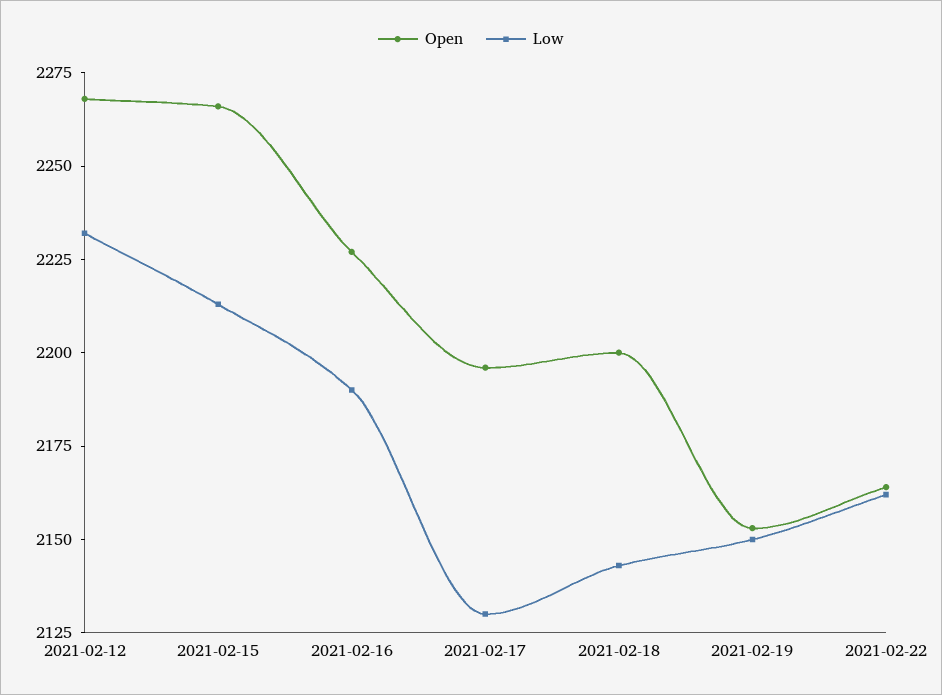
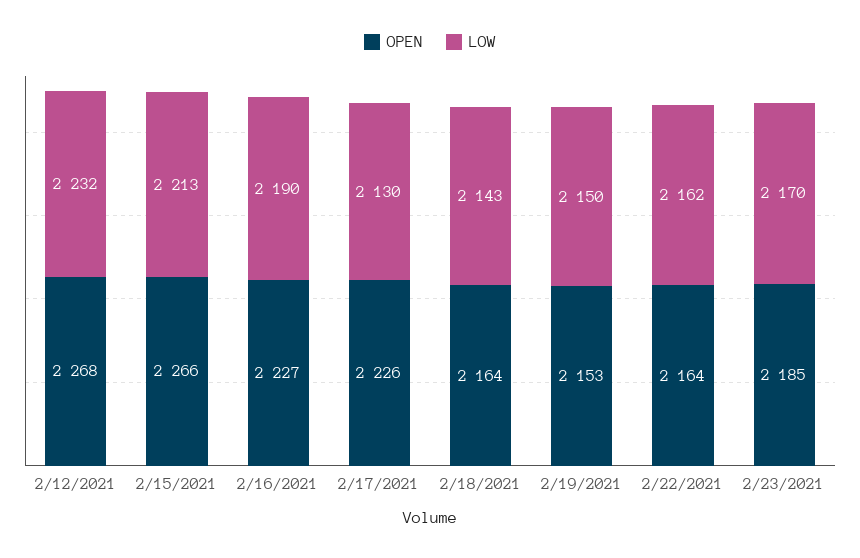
Open, 2021-02-17: 2195 -> 2226
Open, 2021-02-18: 2200 -> 2164
Open, 2/23/2021: none -> 2185
Low, 2/23/2021: none -> 2170

